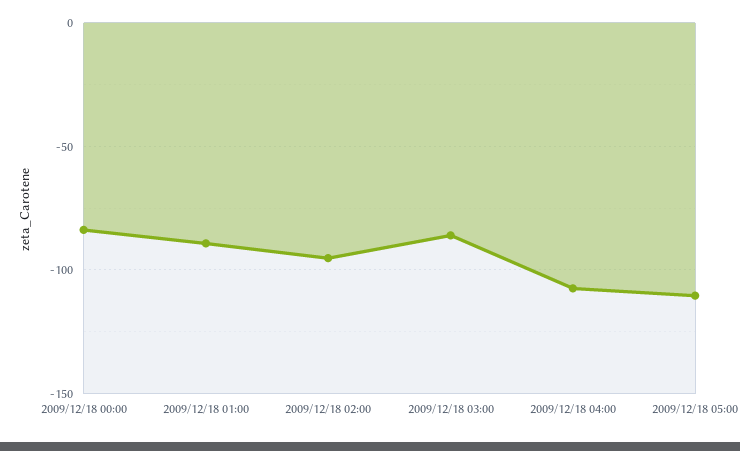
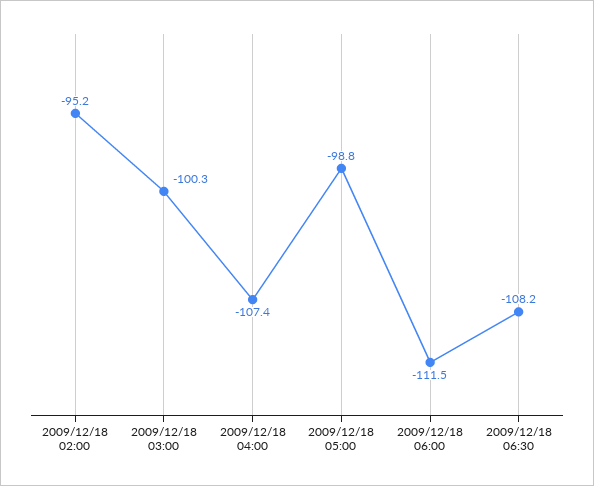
2009/12/18 00:00: -85 -> none
2009/12/18 01:00: -90 -> none
2009/12/18 03:00: -85 -> -100.3
2009/12/18 05:00: -110 -> -98.8
2009/12/18 06:00: none -> -111.5
2009/12/18 06:30: none -> -108.2

